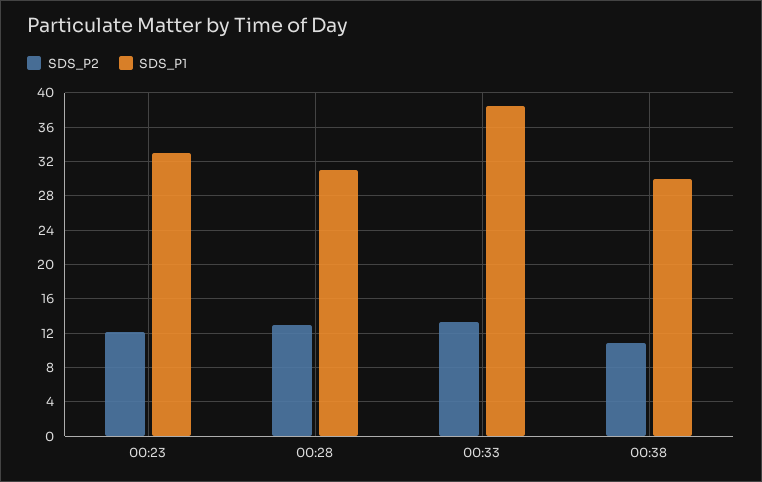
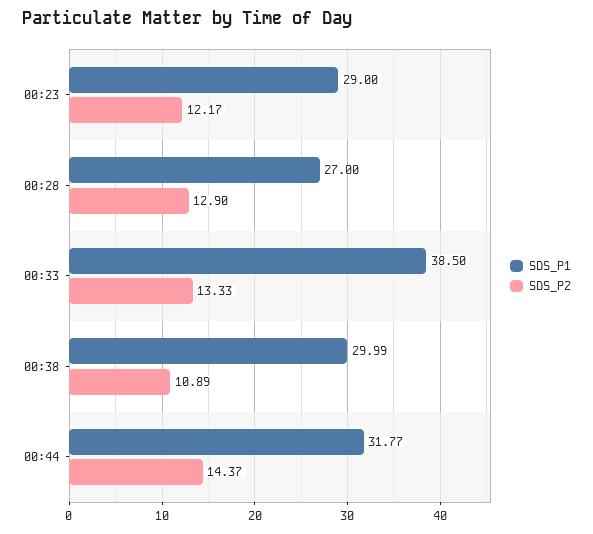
SDS_P1, 00:23: 33 -> 29
SDS_P1, 00:28: 31 -> 27
SDS_P1, 00:44: none -> 31.77
SDS_P2, 00:44: none -> 14.37

